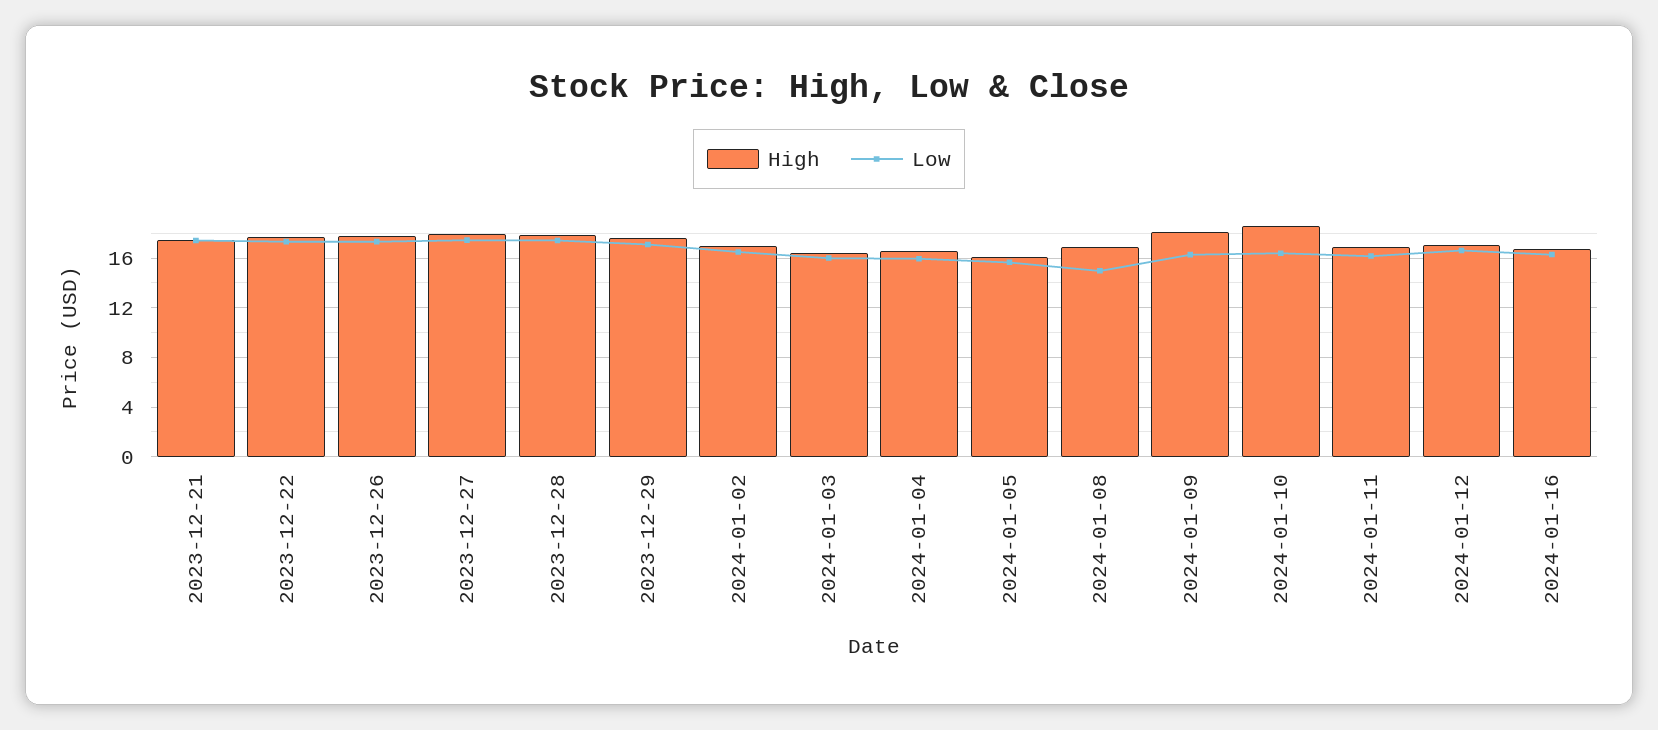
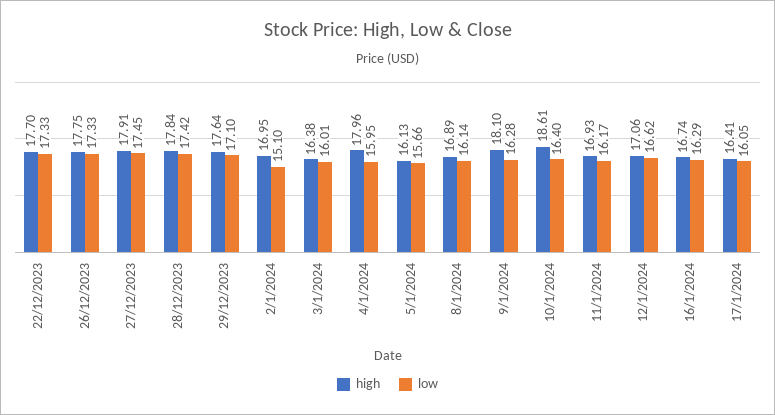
High, 2023-12-21: 17.5 -> none
Low, 2023-12-21: 17.5 -> none
Low, 2024-01-02: 16.5 -> 15.1
High, 2024-01-04: 16.5 -> 17.96
Low, 2024-01-08: 15 -> 16.14
High, 17/1/2024: none -> 16.41
Low, 17/1/2024: none -> 16.05

